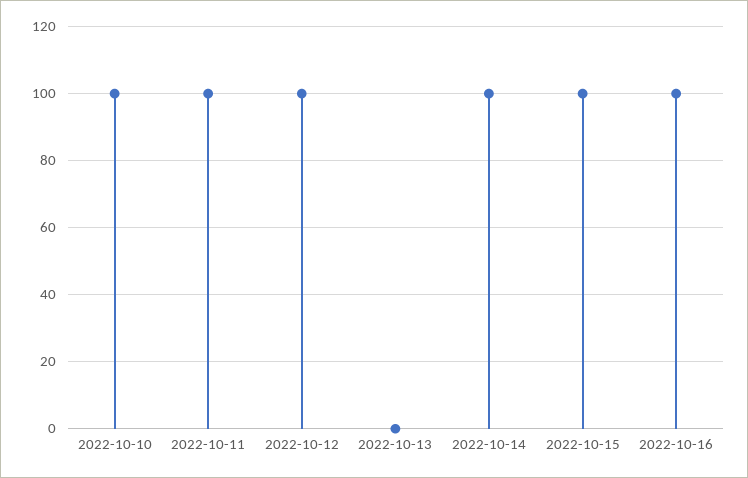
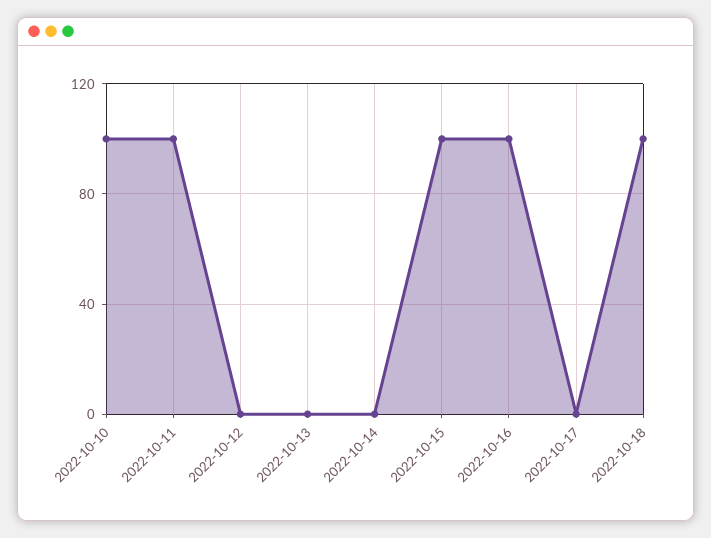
2022-10-12: 100 -> 0
2022-10-14: 100 -> 0
2022-10-17: none -> 0
2022-10-18: none -> 100

